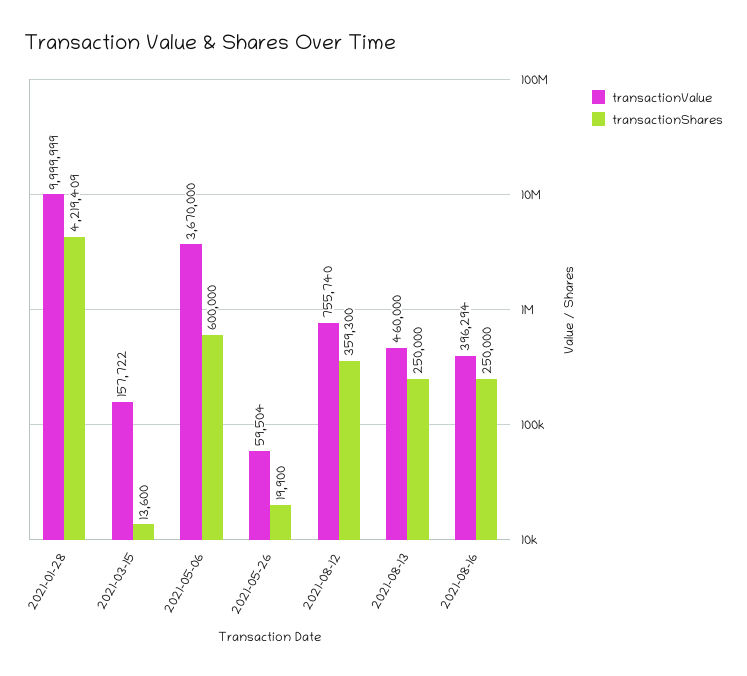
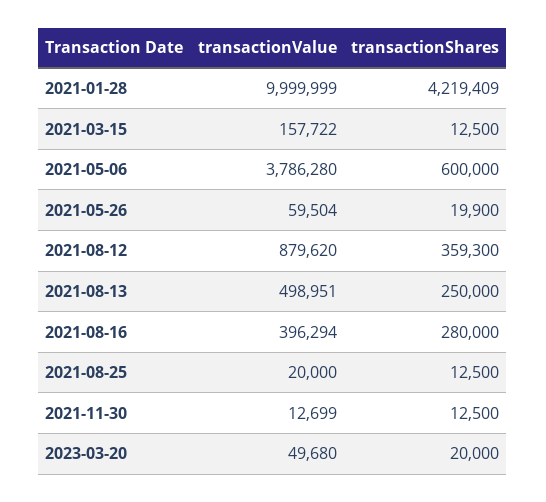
transactionShares, 2021-03-15: 13600 -> 12500
transactionValue, 2021-05-06: 3670000 -> 3786280
transactionValue, 2021-08-12: 755740 -> 879620
transactionValue, 2021-08-13: 460000 -> 498951
transactionShares, 2021-08-16: 250000 -> 280000
transactionValue, 2021-08-25: none -> 20000
transactionShares, 2021-08-25: none -> 12500
transactionValue, 2021-11-30: none -> 12699
transactionShares, 2021-11-30: none -> 12500
transactionValue, 2023-03-20: none -> 49680
transactionShares, 2023-03-20: none -> 20000

